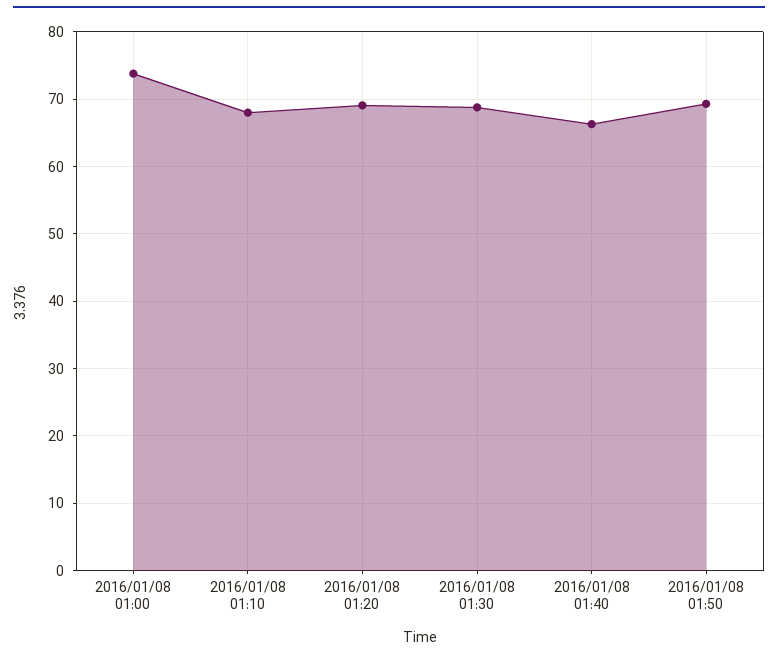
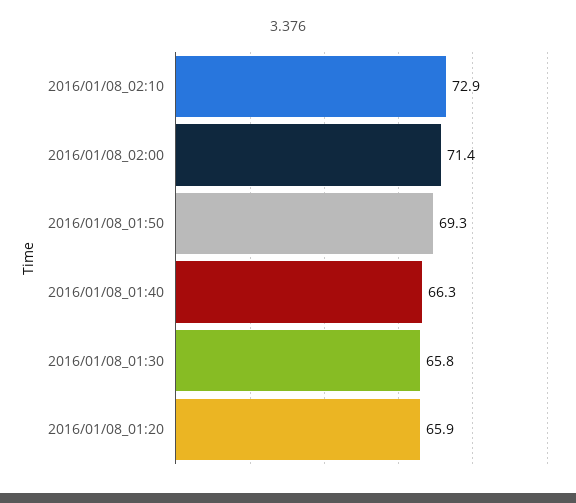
2016/01/08 01:00: 74 -> none
2016/01/08 01:10: 68 -> none
2016/01/08 01:20: 69 -> 65.9
2016/01/08 01:30: 69 -> 65.8
2016/01/08_02:10: none -> 72.9
2016/01/08_02:00: none -> 71.4

